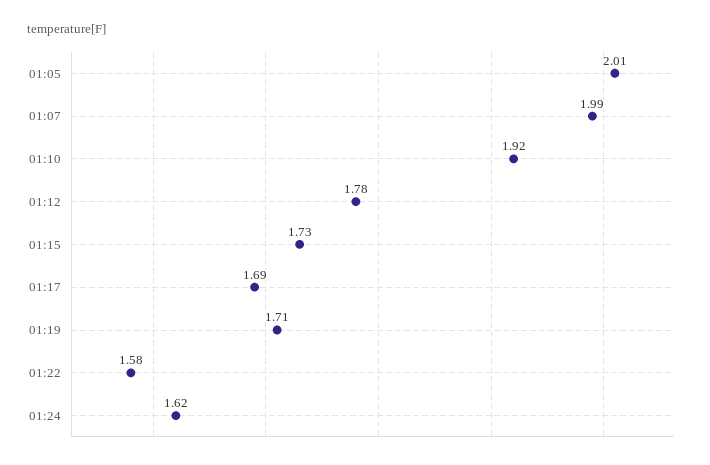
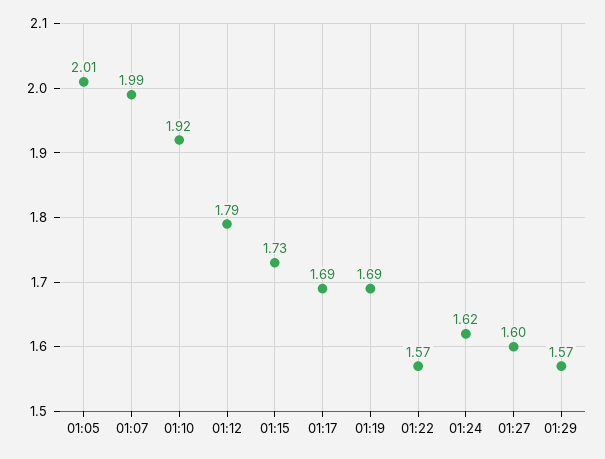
01:12: 1.78 -> 1.79
01:19: 1.71 -> 1.69
01:22: 1.58 -> 1.57
01:27: none -> 1.6
01:29: none -> 1.57

